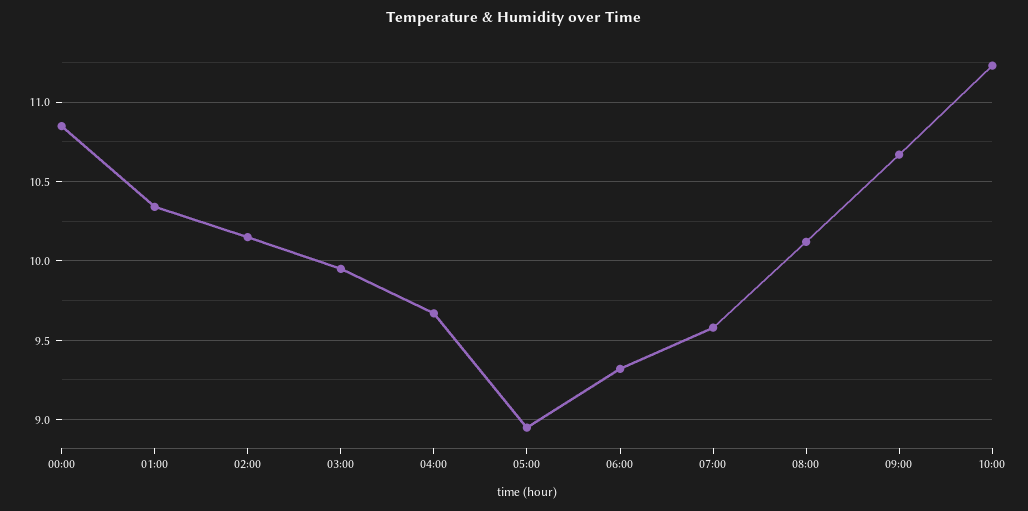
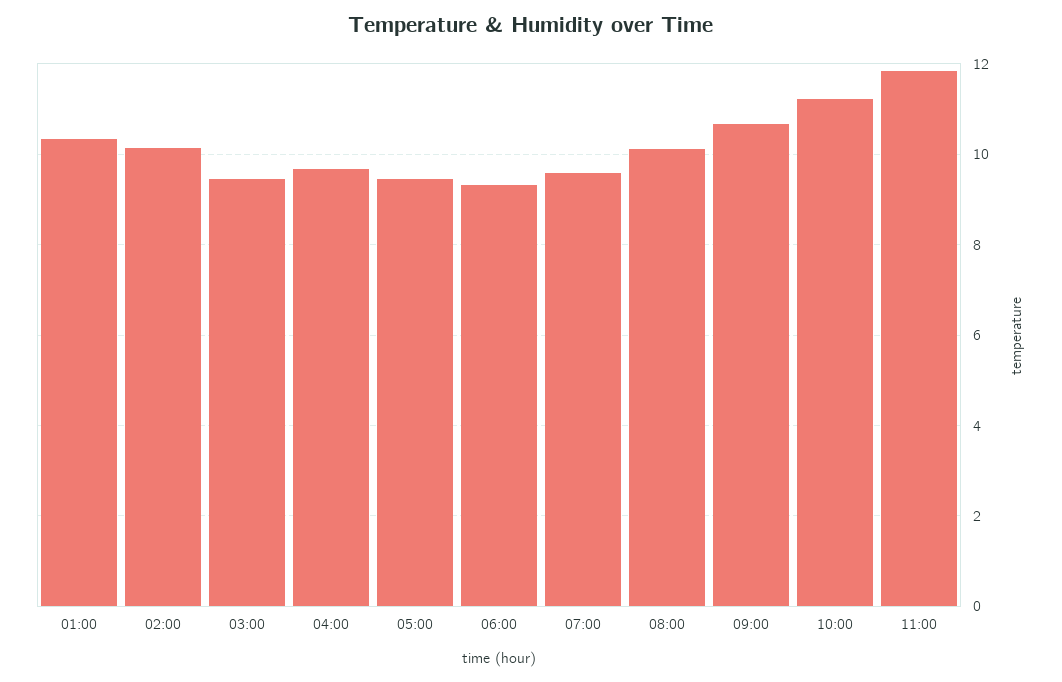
00:00: 10.85 -> none
03:00: 9.95 -> 9.4
05:00: 8.95 -> 9.4
11:00: none -> 11.8

